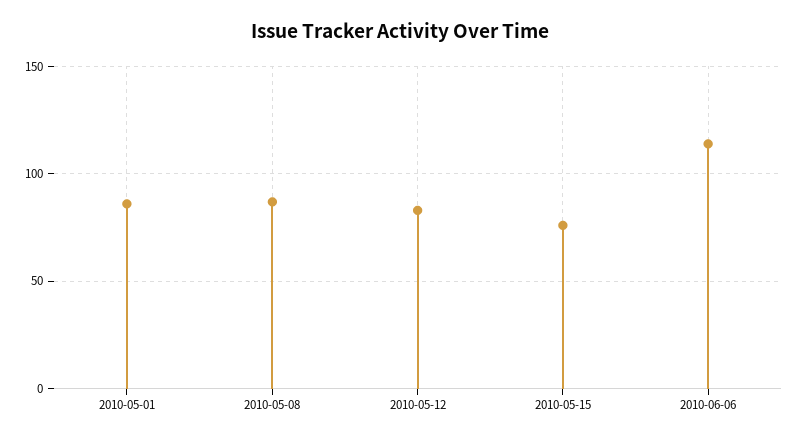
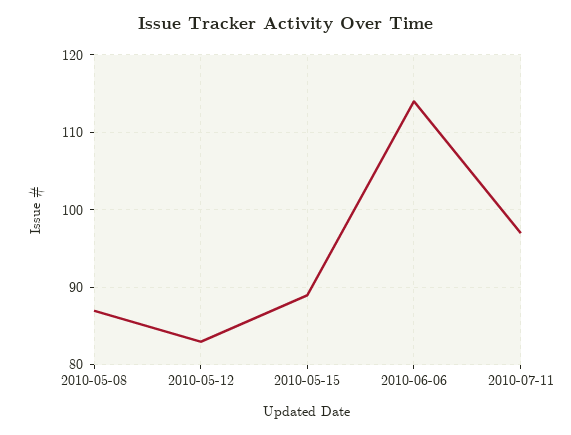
2010-05-01: 85 -> none
2010-05-15: 75 -> 89
2010-07-11: none -> 97

